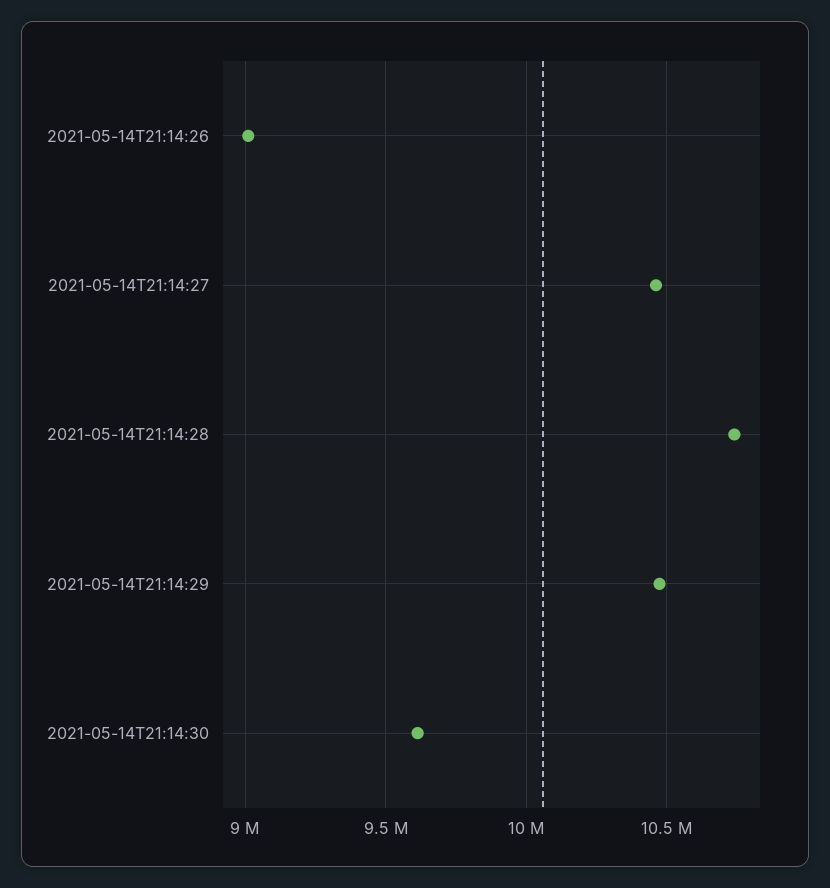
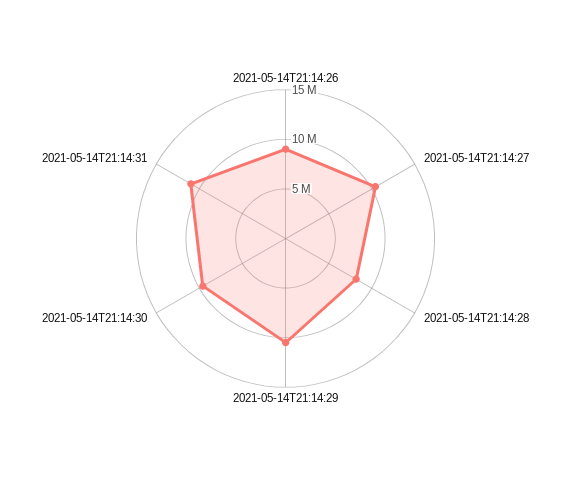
2021-05-14T21:14:28: 10750000 -> 8000000
2021-05-14T21:14:31: none -> 11000000

